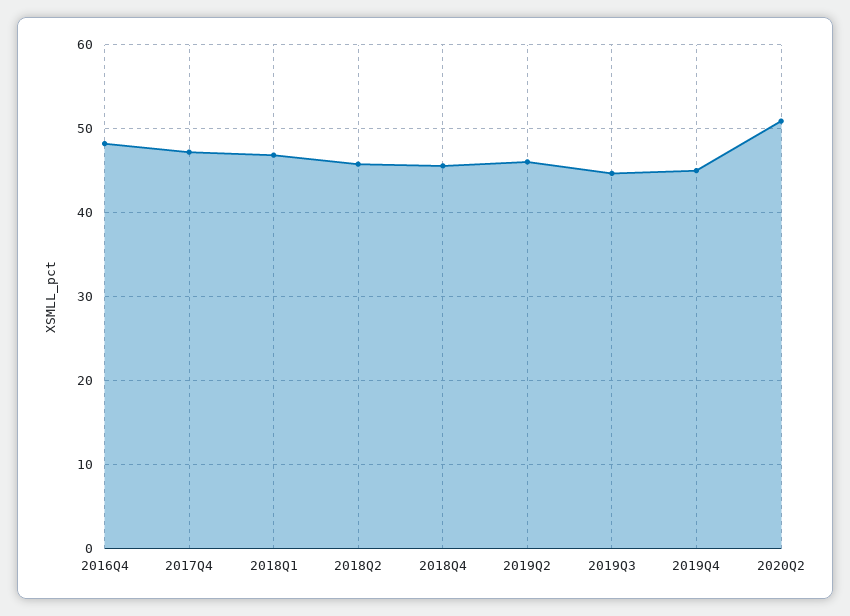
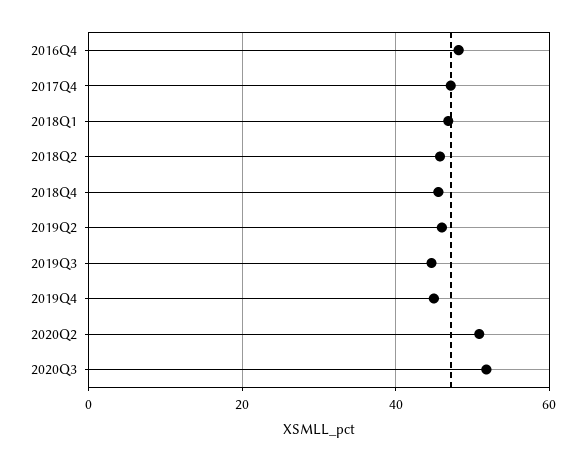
2020Q3: none -> 52

